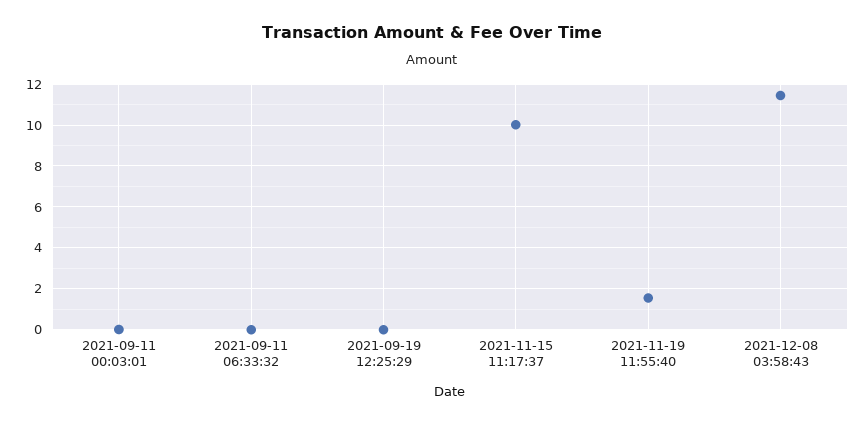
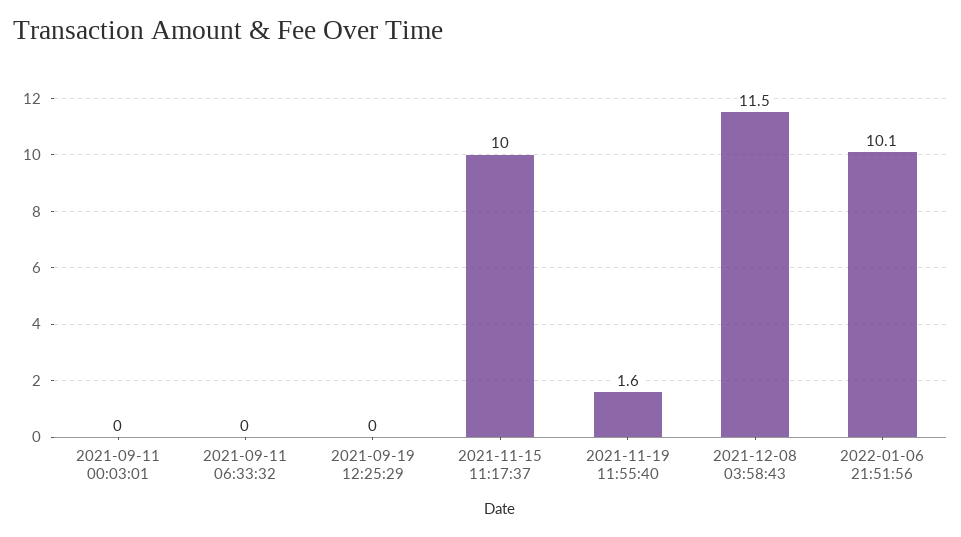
2022-01-06 21:51:56: none -> 10.1

